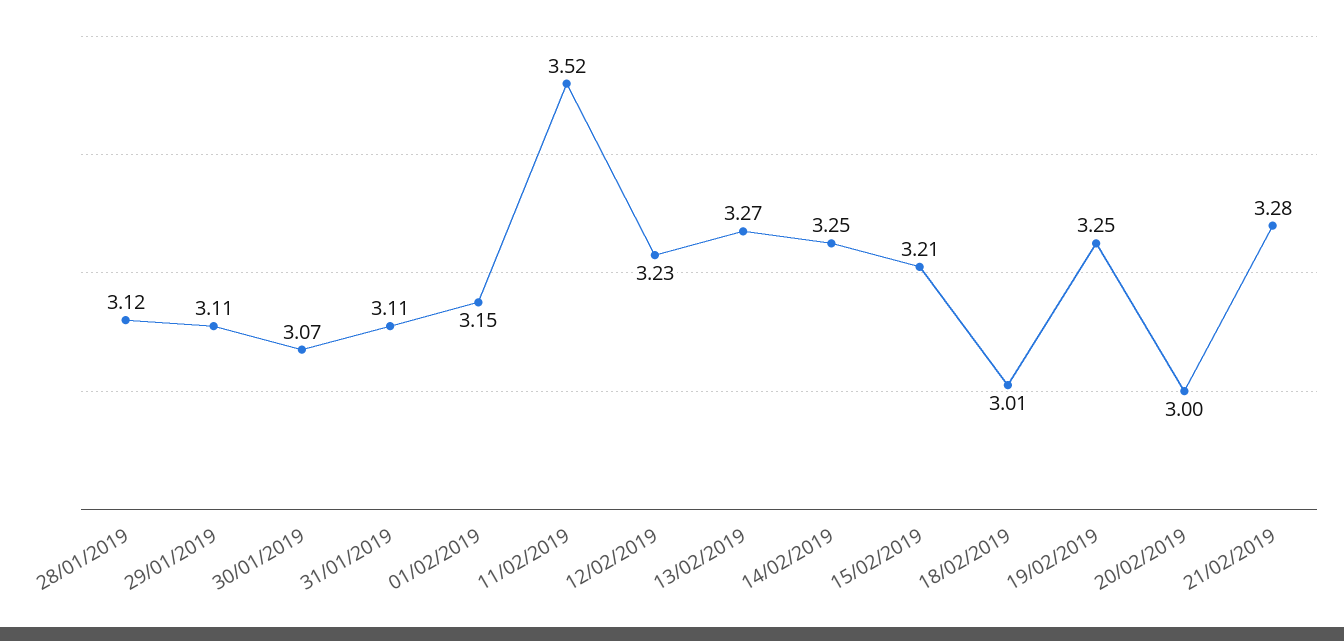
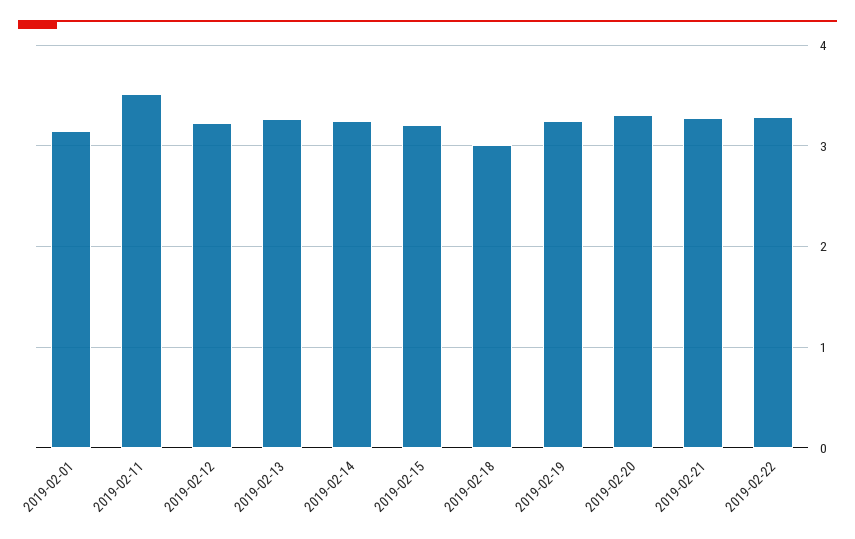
28/01/2019: 3.12 -> none
29/01/2019: 3.11 -> none
30/01/2019: 3.07 -> none
31/01/2019: 3.11 -> none
20/02/2019: 3 -> 3.3
2019-02-22: none -> 3.3

